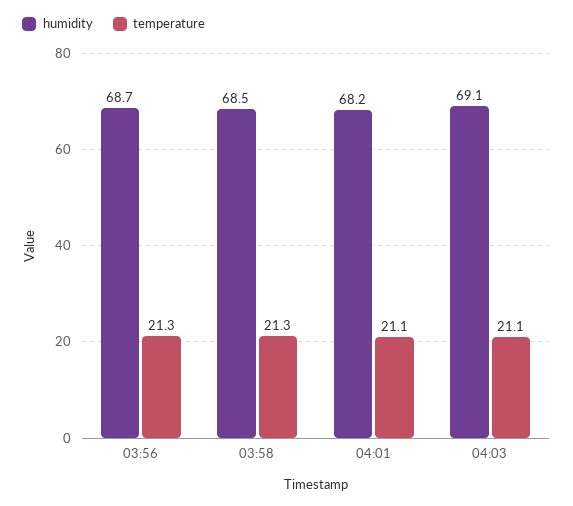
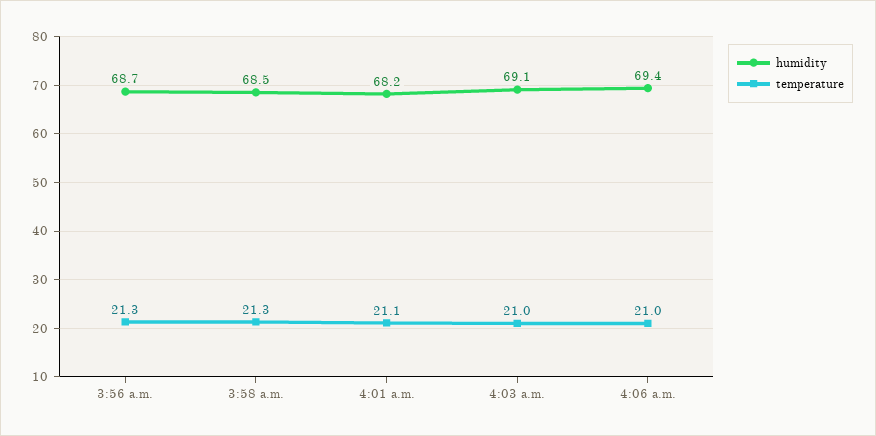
temperature, 04:03: 21.1 -> 21
humidity, 4:06 a.m.: none -> 69.4
temperature, 4:06 a.m.: none -> 21

